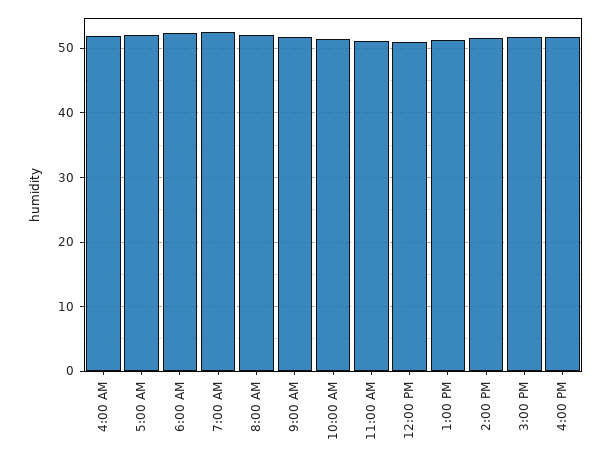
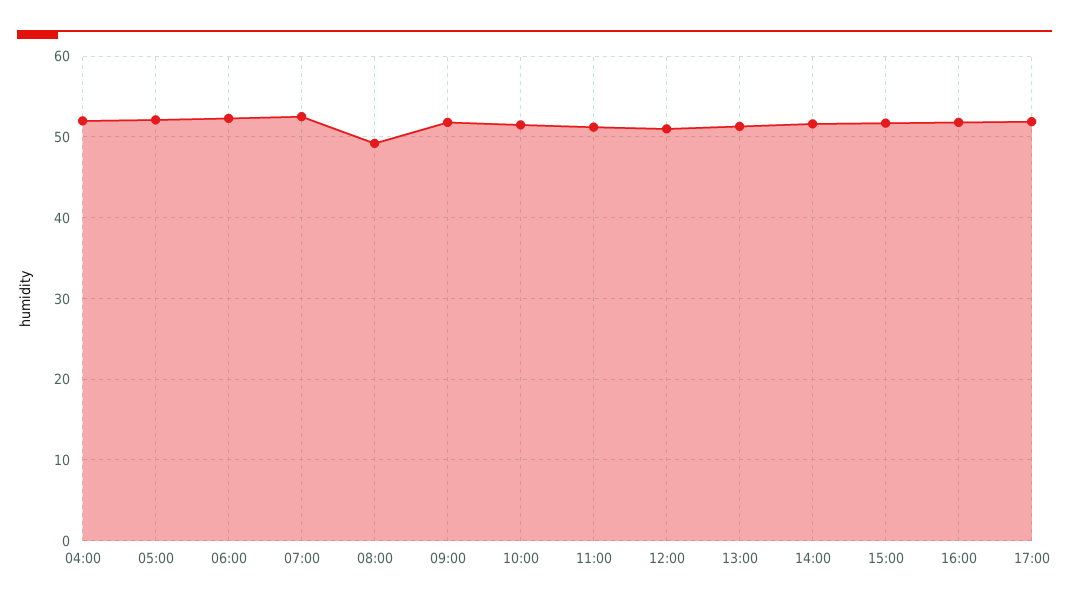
8:00 AM: 52 -> 49
17:00: none -> 52

